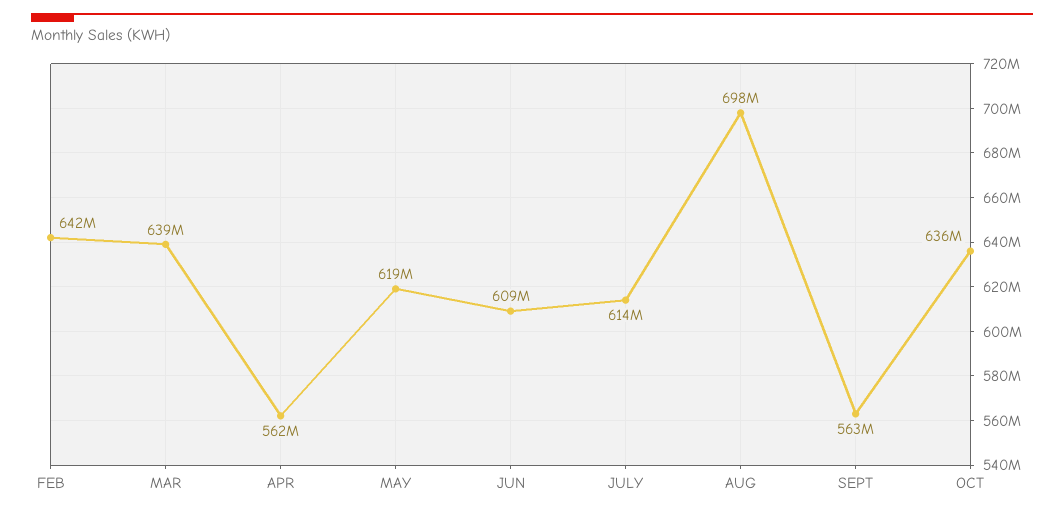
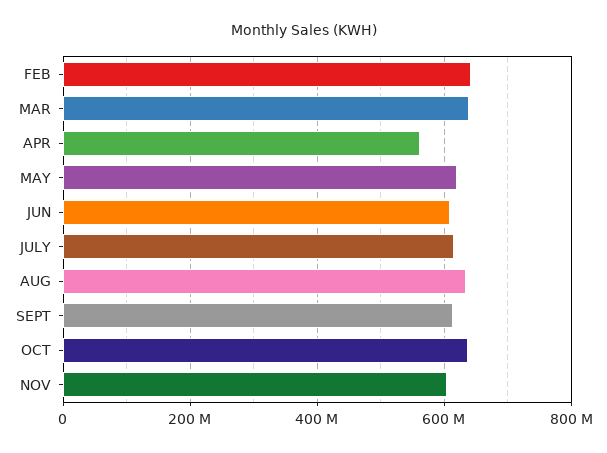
AUG: 698000000 -> 640000000
SEPT: 563000000 -> 620000000
NOV: none -> 600000000

